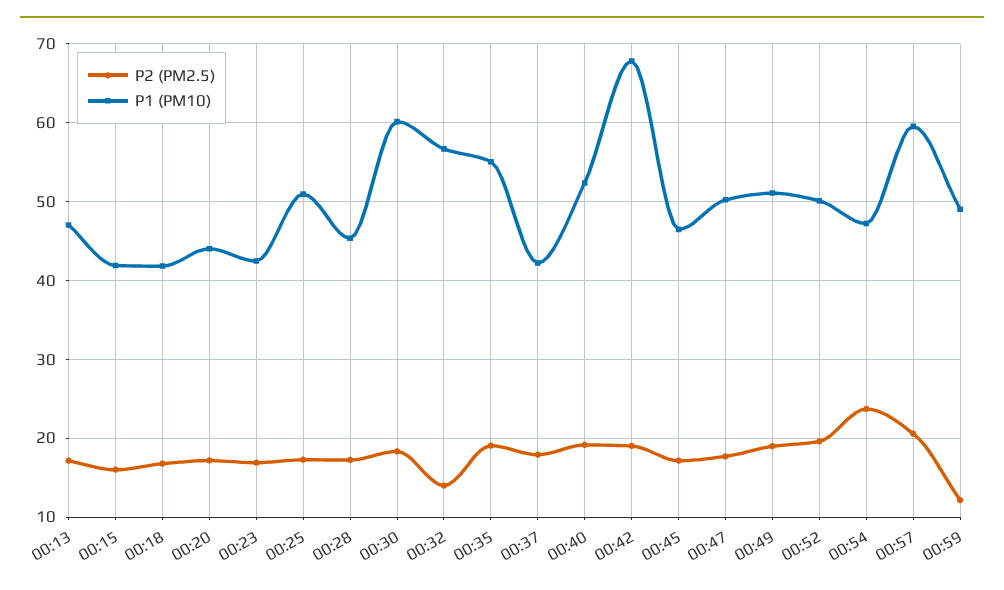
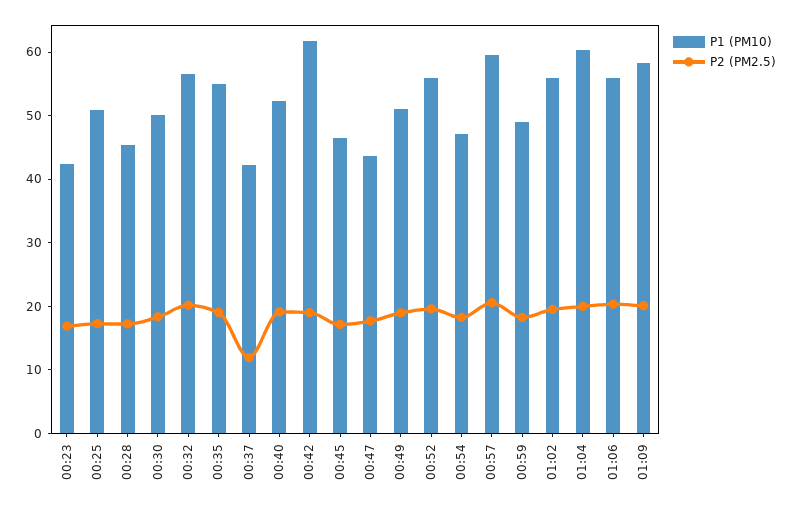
P2 (PM2.5), 00:13: 17 -> none
P1 (PM10), 00:13: 47 -> none
P2 (PM2.5), 00:15: 16 -> none
P1 (PM10), 00:15: 42 -> none
P2 (PM2.5), 00:18: 17 -> none
P1 (PM10), 00:18: 42 -> none
P2 (PM2.5), 00:20: 17 -> none
P1 (PM10), 00:20: 44 -> none
P1 (PM10), 00:30: 60 -> 50
P2 (PM2.5), 00:32: 14 -> 20
P2 (PM2.5), 00:37: 18 -> 12
P1 (PM10), 00:42: 68 -> 62
P1 (PM10), 00:47: 50 -> 44
P1 (PM10), 00:52: 50 -> 56
P2 (PM2.5), 00:54: 24 -> 18
P2 (PM2.5), 00:59: 12 -> 18
P1 (PM10), 01:02: none -> 56
P2 (PM2.5), 01:02: none -> 20
P1 (PM10), 01:04: none -> 60
P2 (PM2.5), 01:04: none -> 20
P1 (PM10), 01:06: none -> 56
P2 (PM2.5), 01:06: none -> 20
P1 (PM10), 01:09: none -> 58
P2 (PM2.5), 01:09: none -> 20

